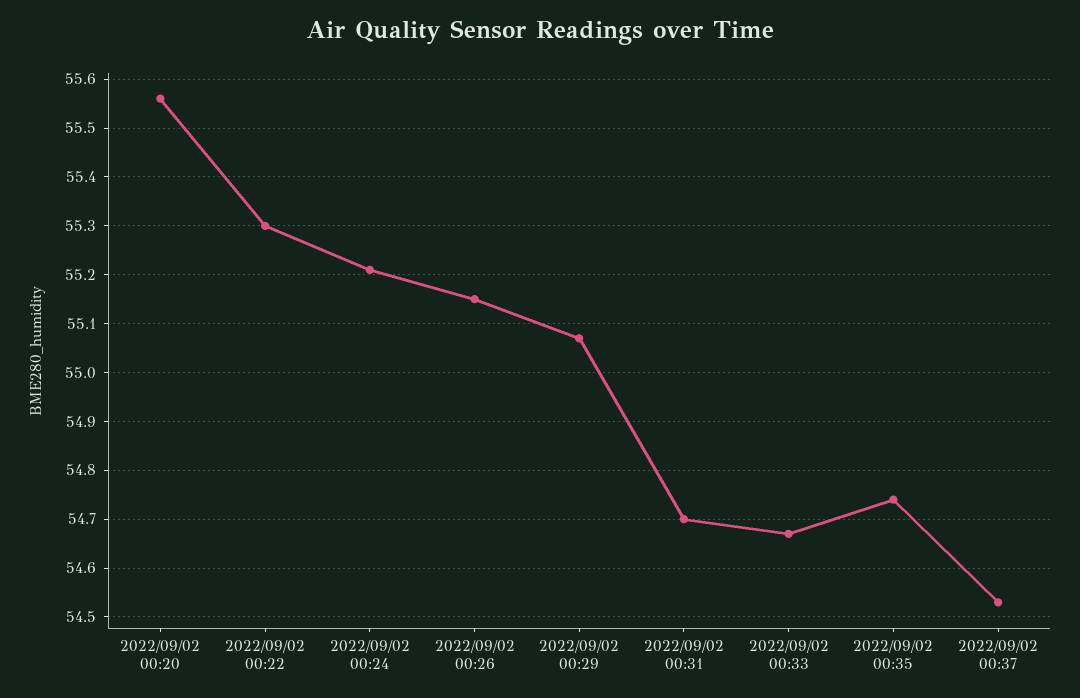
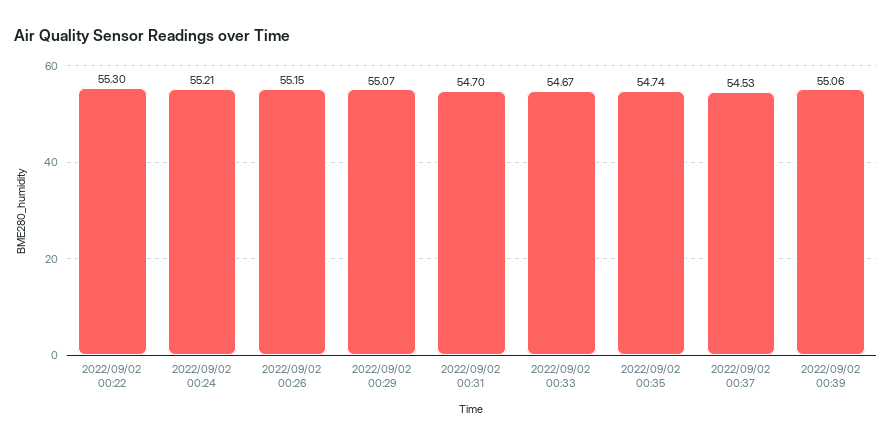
2022/09/02 00:20: 55.55 -> none
2022/09/02 00:39: none -> 55.06

